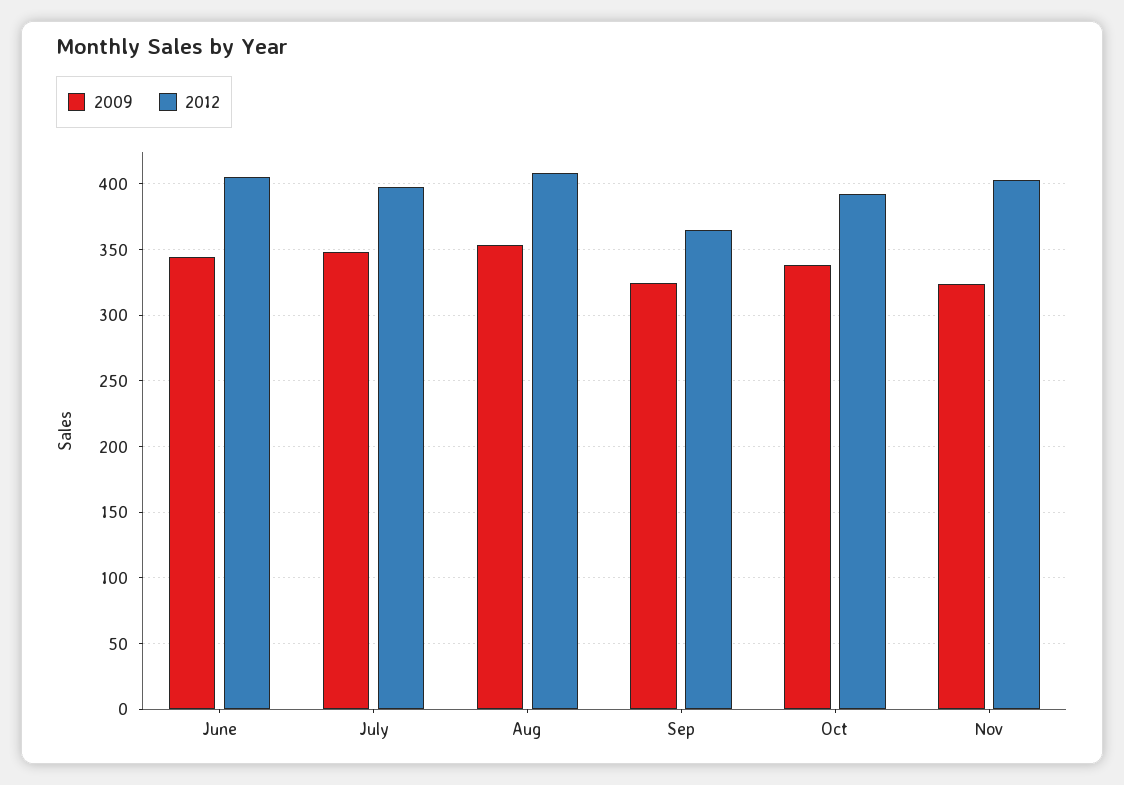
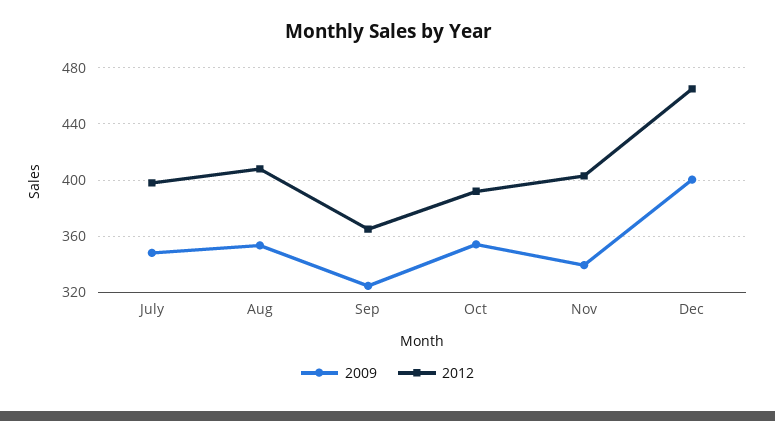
2009, June: 345 -> none
2012, June: 405 -> none
2009, Oct: 340 -> 355
2009, Nov: 325 -> 340
2009, Dec: none -> 400
2012, Dec: none -> 465

